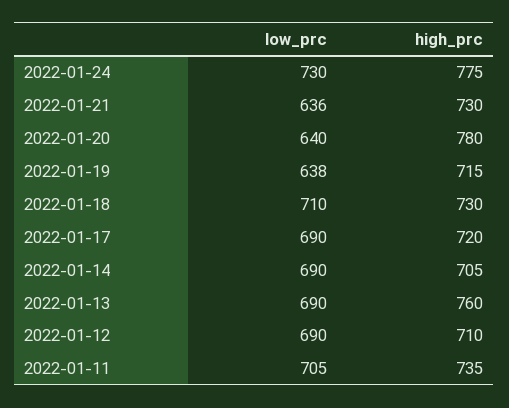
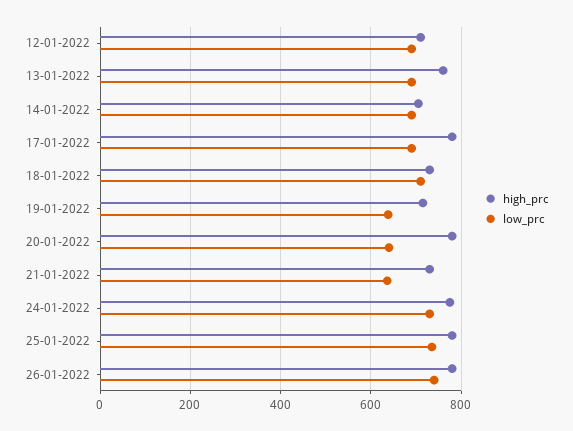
high_prc, 2022-01-17: 720 -> 780
low_prc, 2022-01-11: 705 -> none
high_prc, 2022-01-11: 735 -> none
high_prc, 25-01-2022: none -> 780
low_prc, 25-01-2022: none -> 740
high_prc, 26-01-2022: none -> 780
low_prc, 26-01-2022: none -> 740

